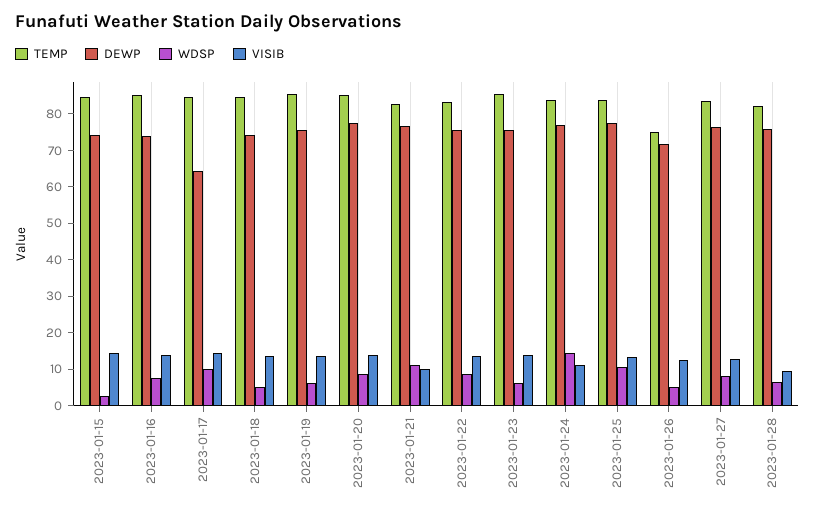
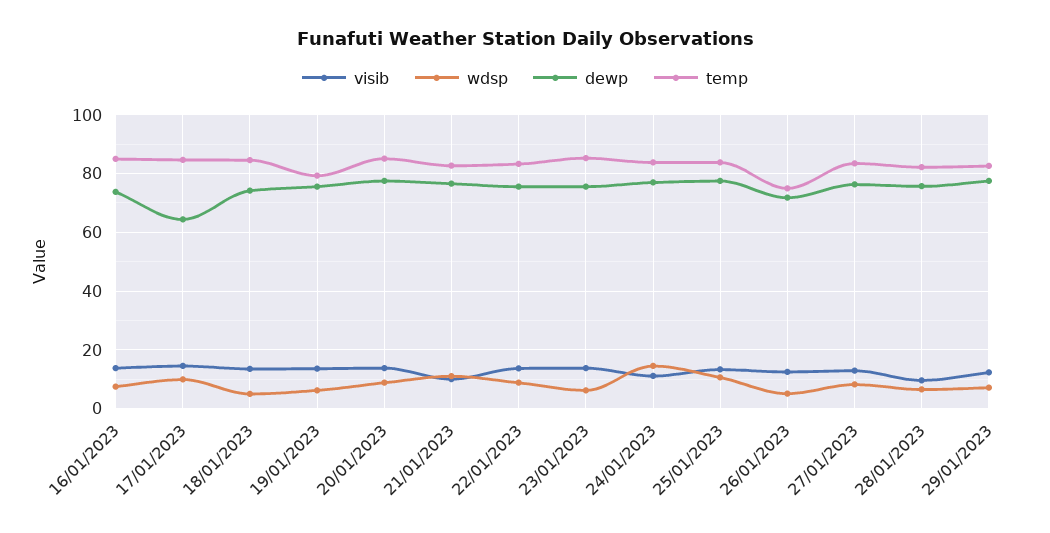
TEMP, 2023-01-15: 85 -> none
DEWP, 2023-01-15: 75 -> none
WDSP, 2023-01-15: 2.5 -> none
VISIB, 2023-01-15: 15 -> none
TEMP, 2023-01-19: 85 -> 80
VISIB, 29/01/2023: none -> 12.5
WDSP, 29/01/2023: none -> 7.5
DEWP, 29/01/2023: none -> 77.5
TEMP, 29/01/2023: none -> 82.5

